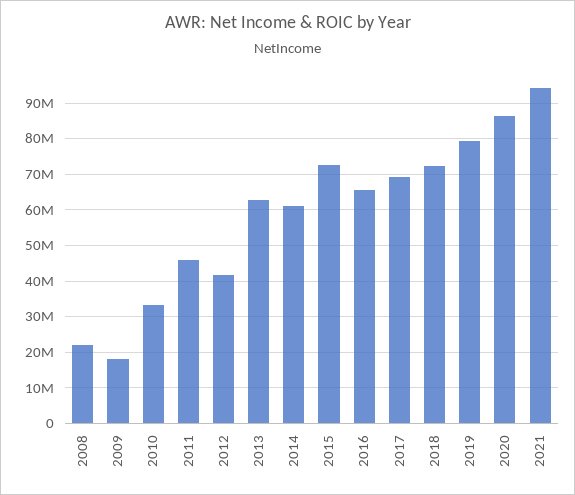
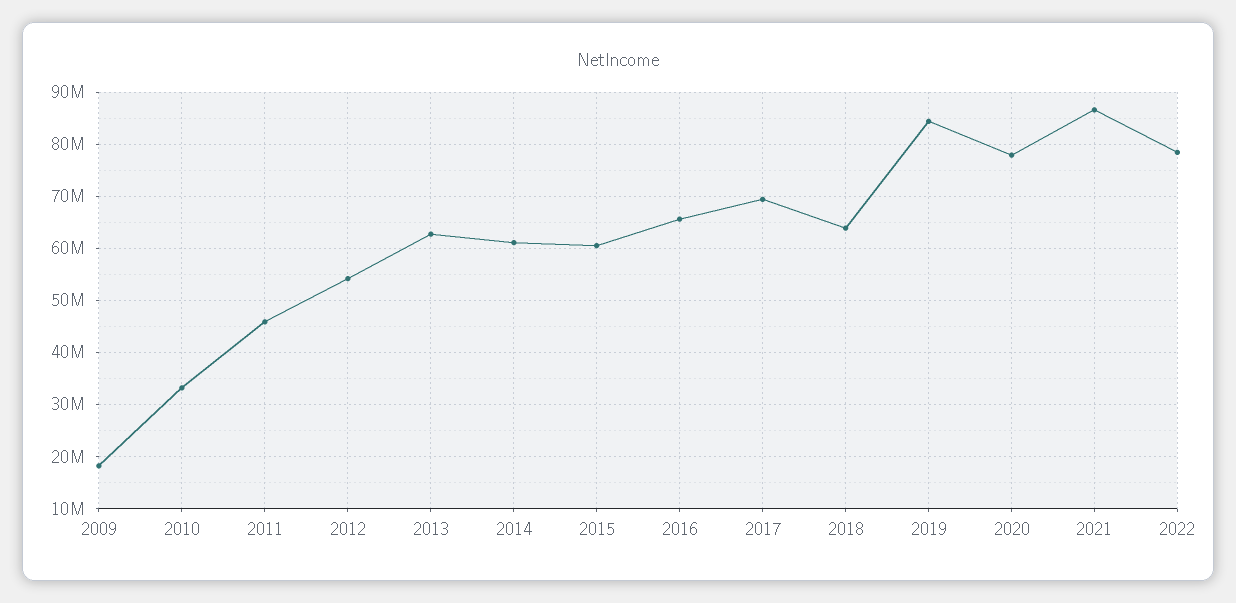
2008: 22000000 -> none
2012: 42000000 -> 54000000
2015: 72000000 -> 60000000
2018: 72000000 -> 64000000
2019: 80000000 -> 84000000
2020: 86000000 -> 78000000
2021: 94000000 -> 86000000
2022: none -> 78000000

